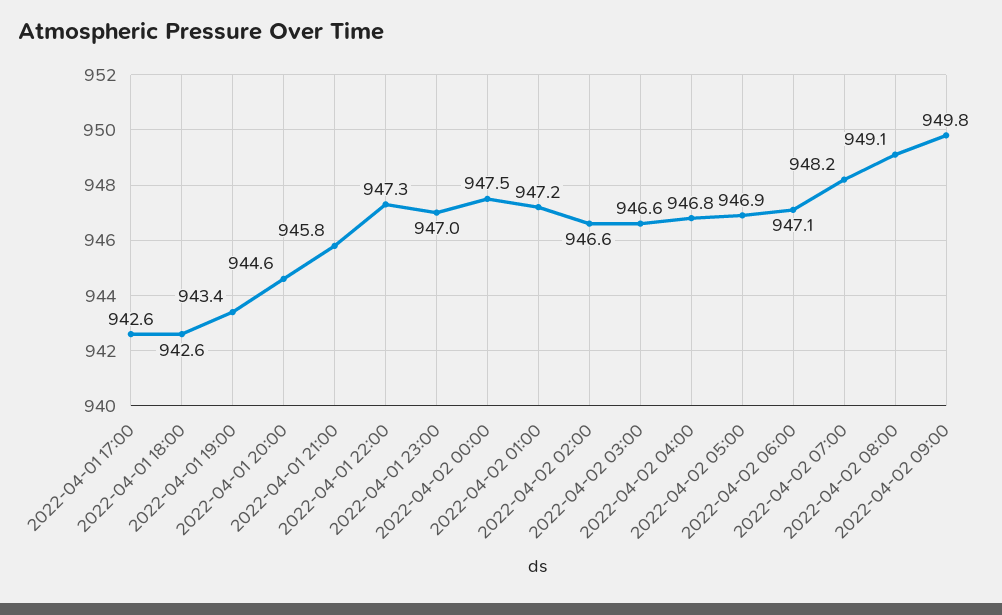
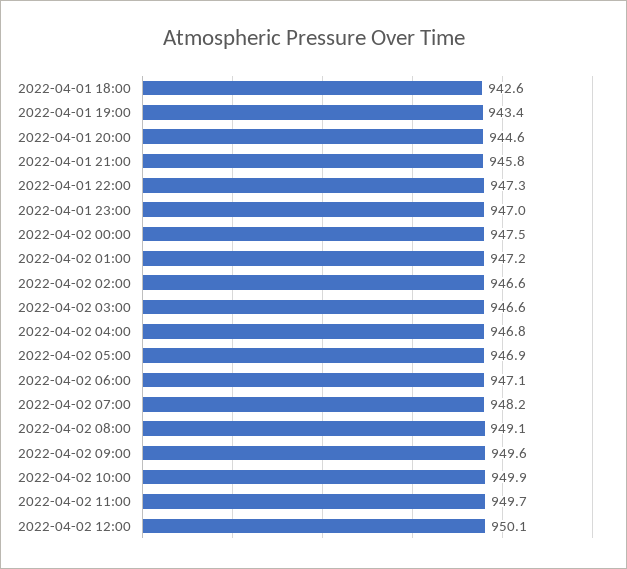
2022-04-01 17:00: 942.6 -> none
2022-04-02 09:00: 949.8 -> 949.6
2022-04-02 10:00: none -> 949.9
2022-04-02 11:00: none -> 949.7
2022-04-02 12:00: none -> 950.1

